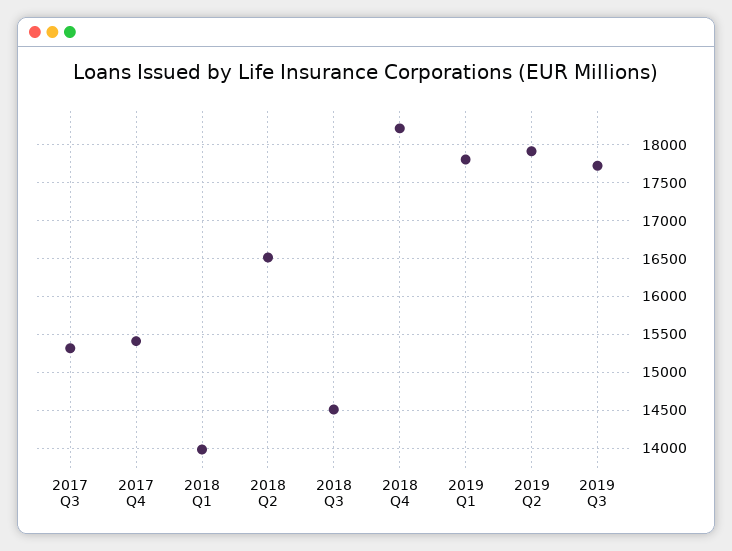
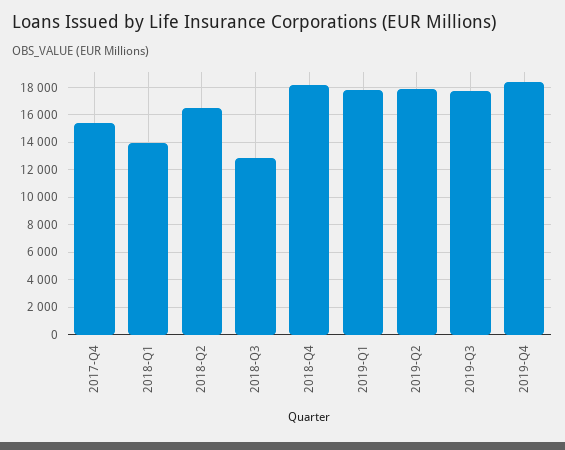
2017 Q3: 15300 -> none
2018 Q3: 14500 -> 13000
2019-Q4: none -> 18500

